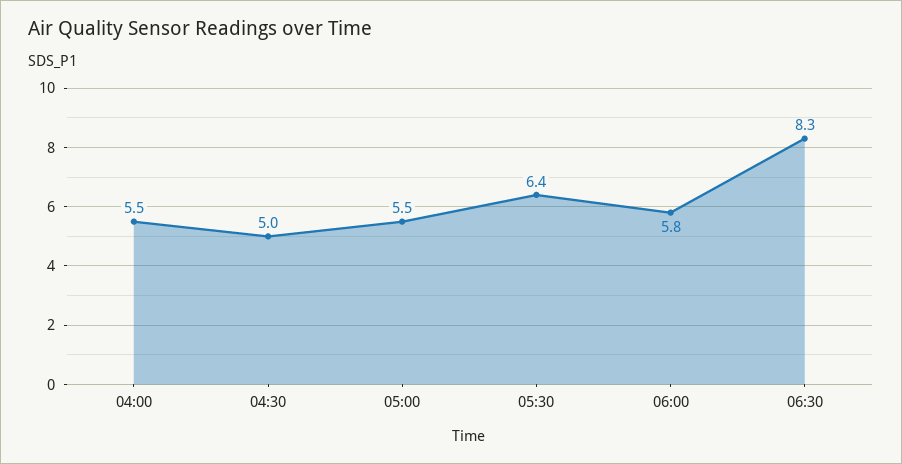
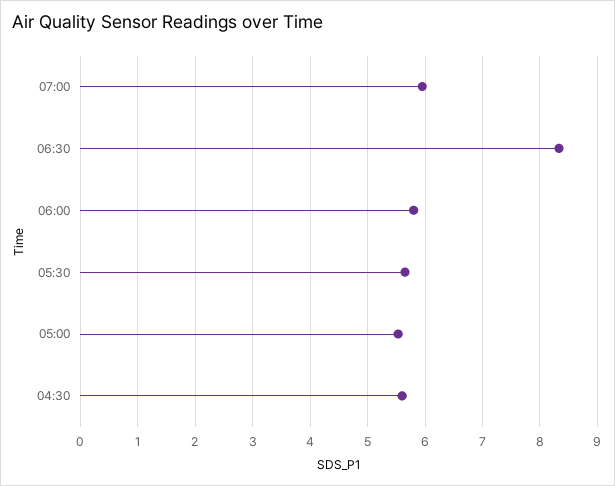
04:00: 5.5 -> none
04:30: 5 -> 5.6
05:30: 6.4 -> 5.6
07:00: none -> 6

